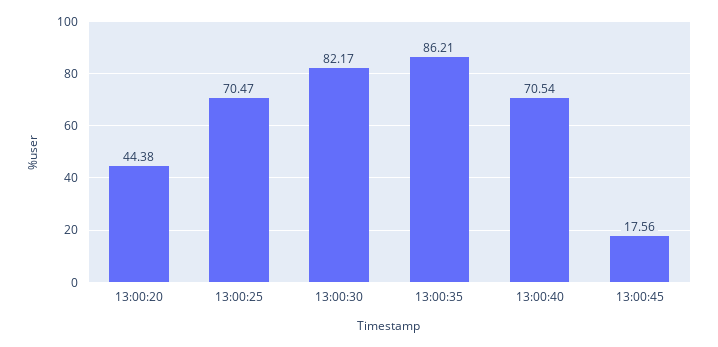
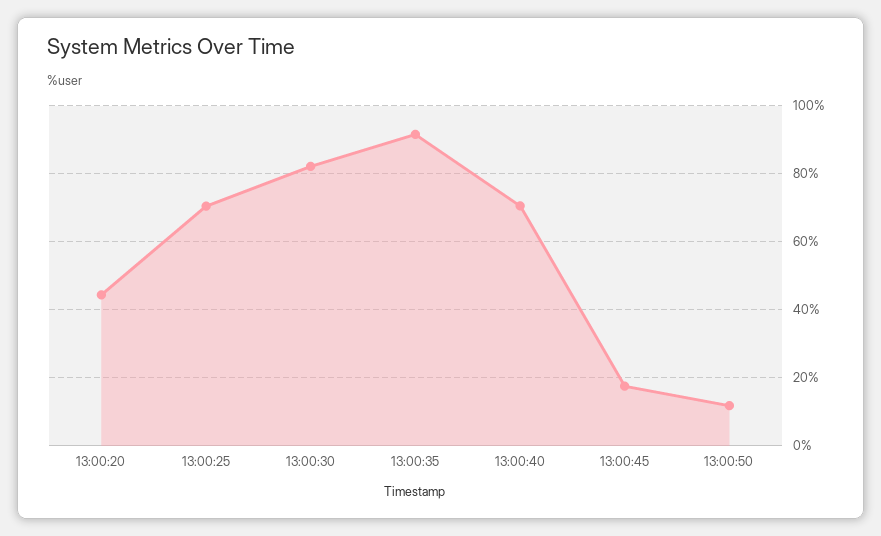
13:00:35: 86.21 -> 92
13:00:50: none -> 12

